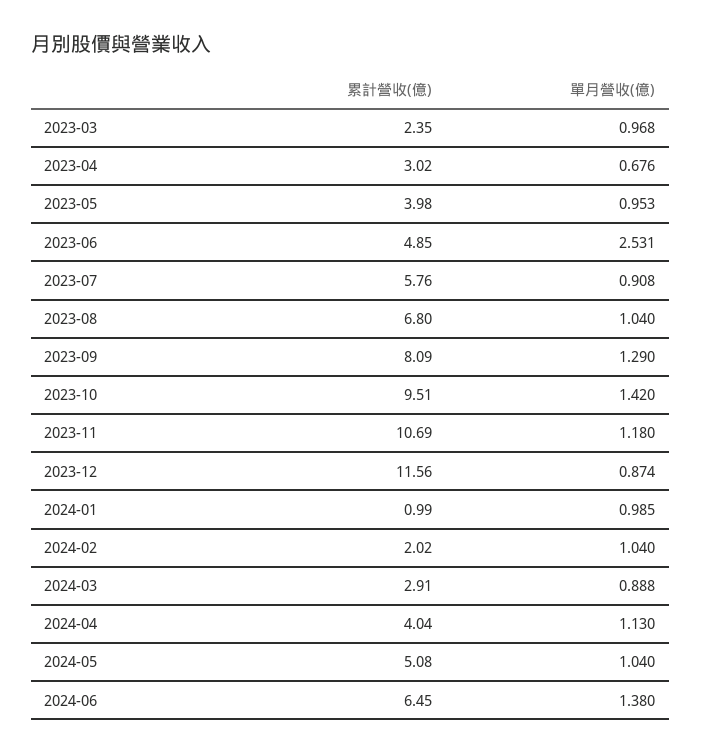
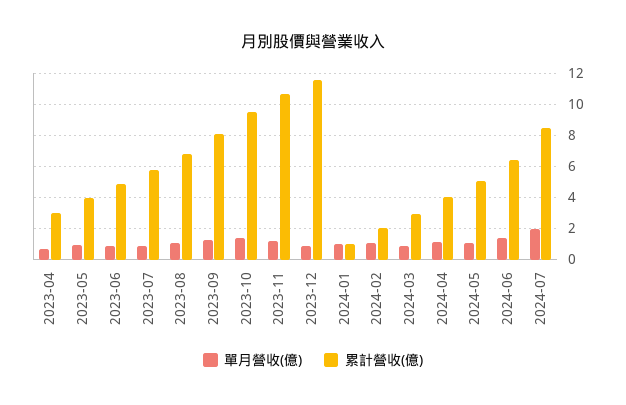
累計營收(億), 2023-03: 2.35 -> none
單月營收(億), 2023-03: 0.968 -> none
單月營收(億), 2023-06: 2.531 -> 1
單月營收(億), 2024-07: none -> 2
累計營收(億), 2024-07: none -> 8.5

